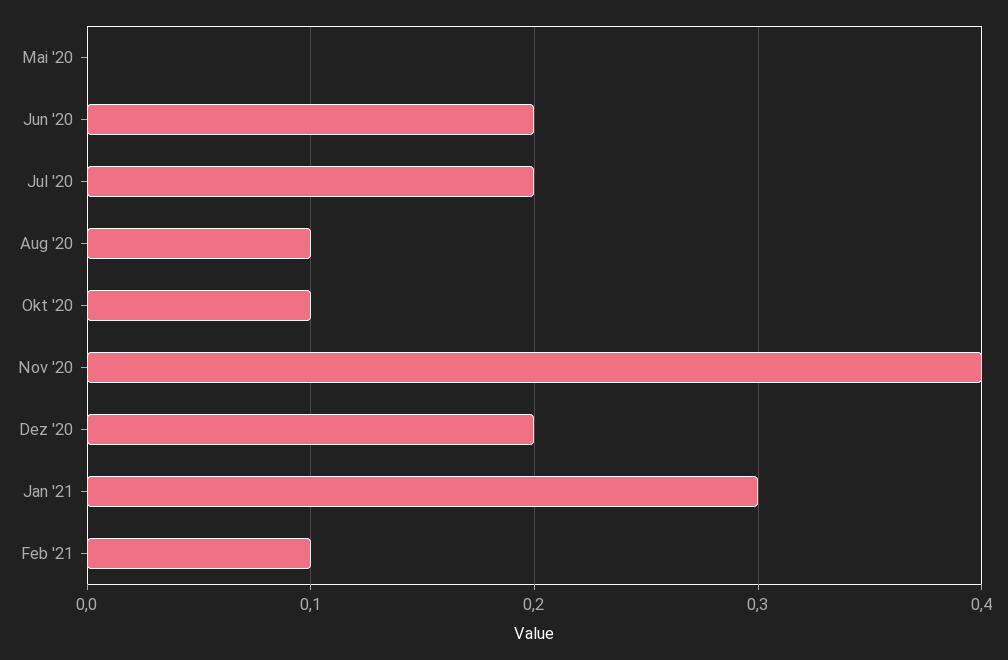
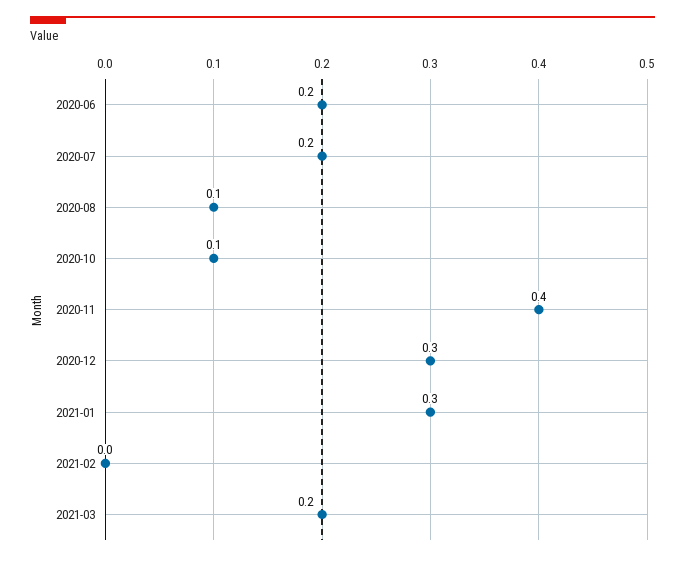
Mai '20: 0 -> none
Dez '20: 0.2 -> 0.3
Feb '21: 0.1 -> 0
2021-03: none -> 0.2

